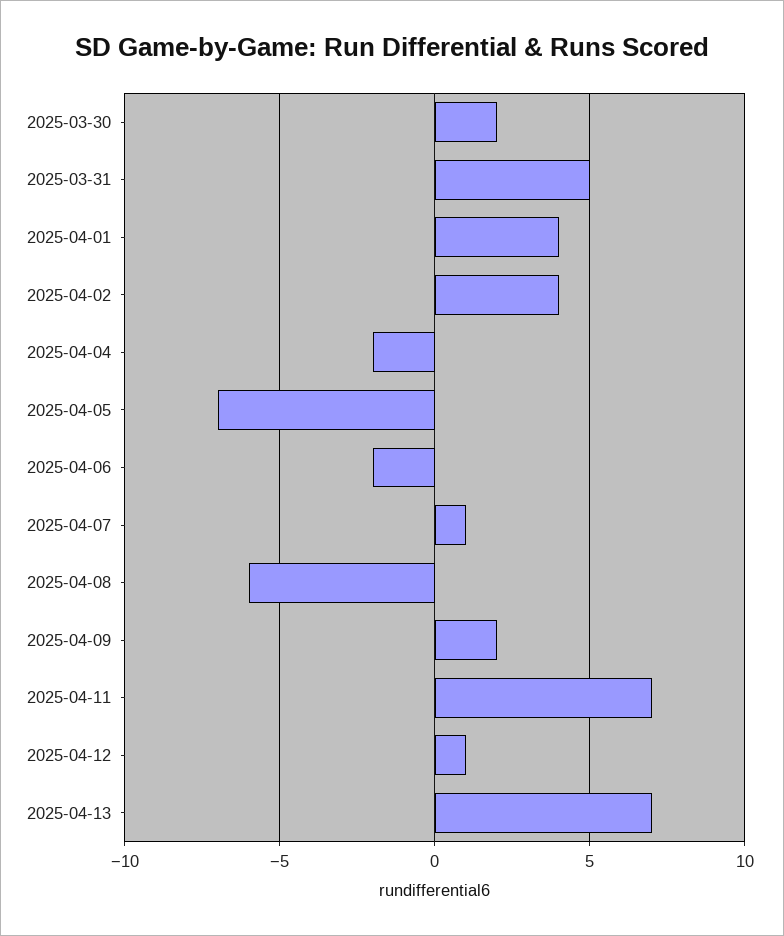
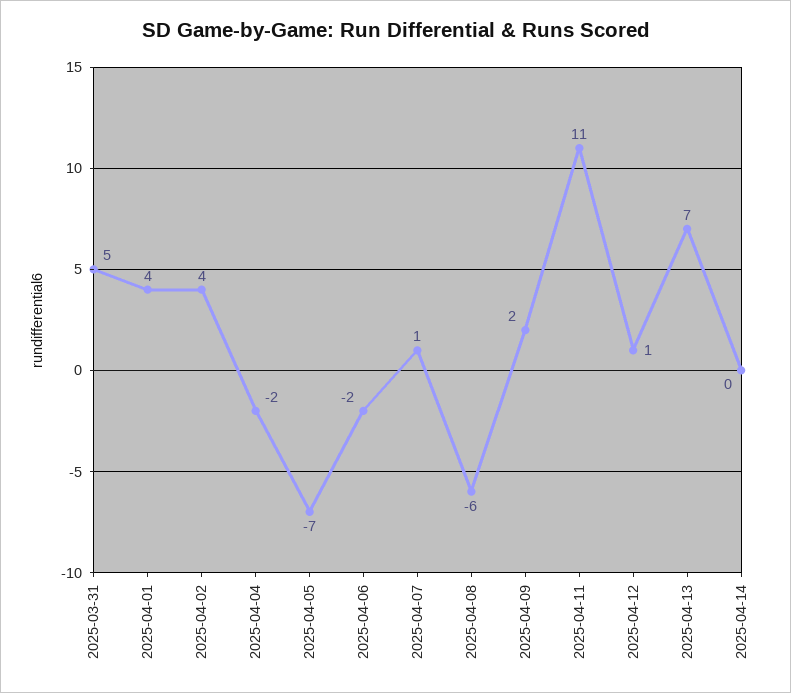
2025-03-30: 2 -> none
2025-04-11: 7 -> 11
2025-04-14: none -> 0

